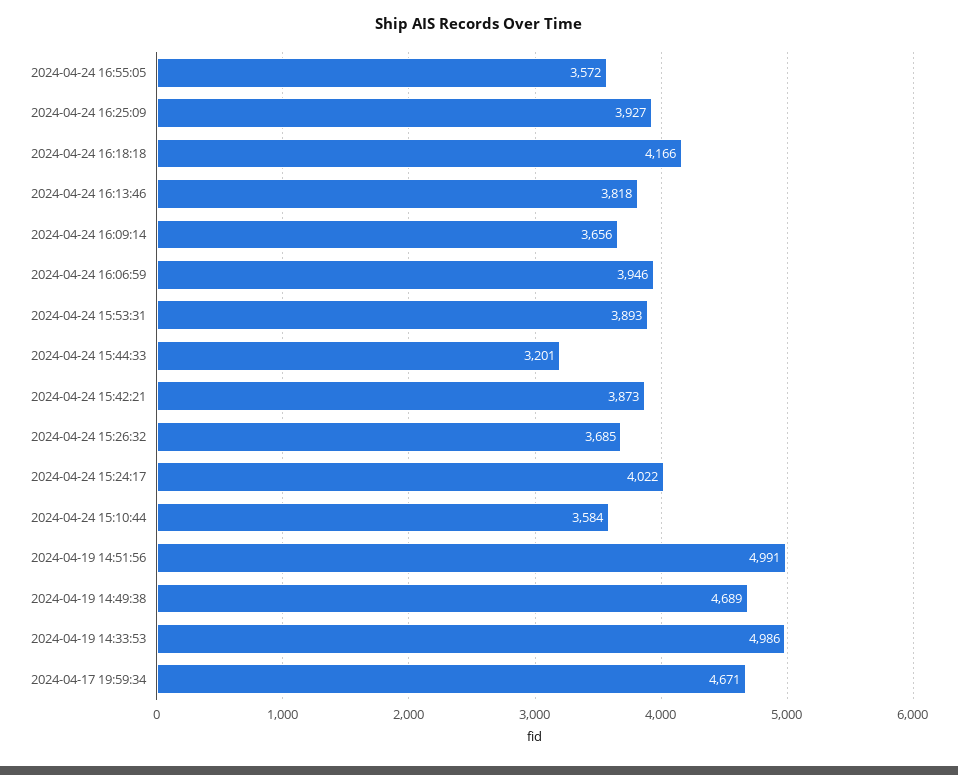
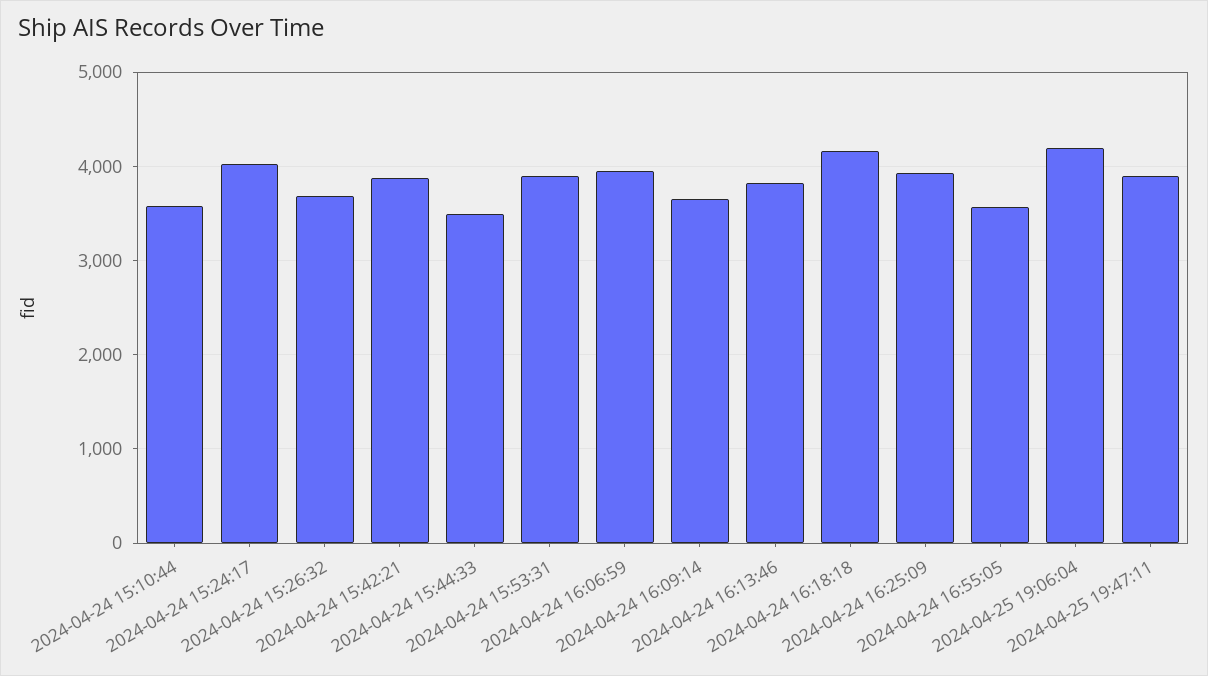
2024-04-24 15:44:33: 3201 -> 3500
2024-04-19 14:51:56: 4991 -> none
2024-04-19 14:49:38: 4689 -> none
2024-04-19 14:33:53: 4986 -> none
2024-04-17 19:59:34: 4671 -> none
2024-04-25 19:06:04: none -> 4200
2024-04-25 19:47:11: none -> 3900

